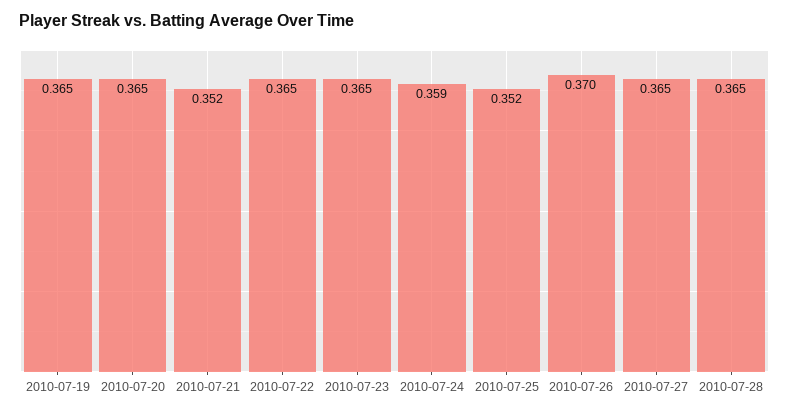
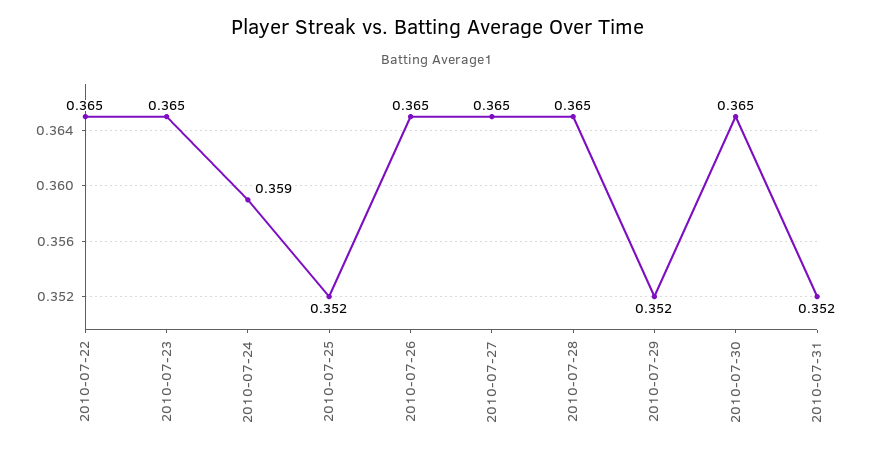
2010-07-19: 0.365 -> none
2010-07-20: 0.365 -> none
2010-07-21: 0.352 -> none
2010-07-26: 0.37 -> 0.365
2010-07-29: none -> 0.352
2010-07-30: none -> 0.365
2010-07-31: none -> 0.352

